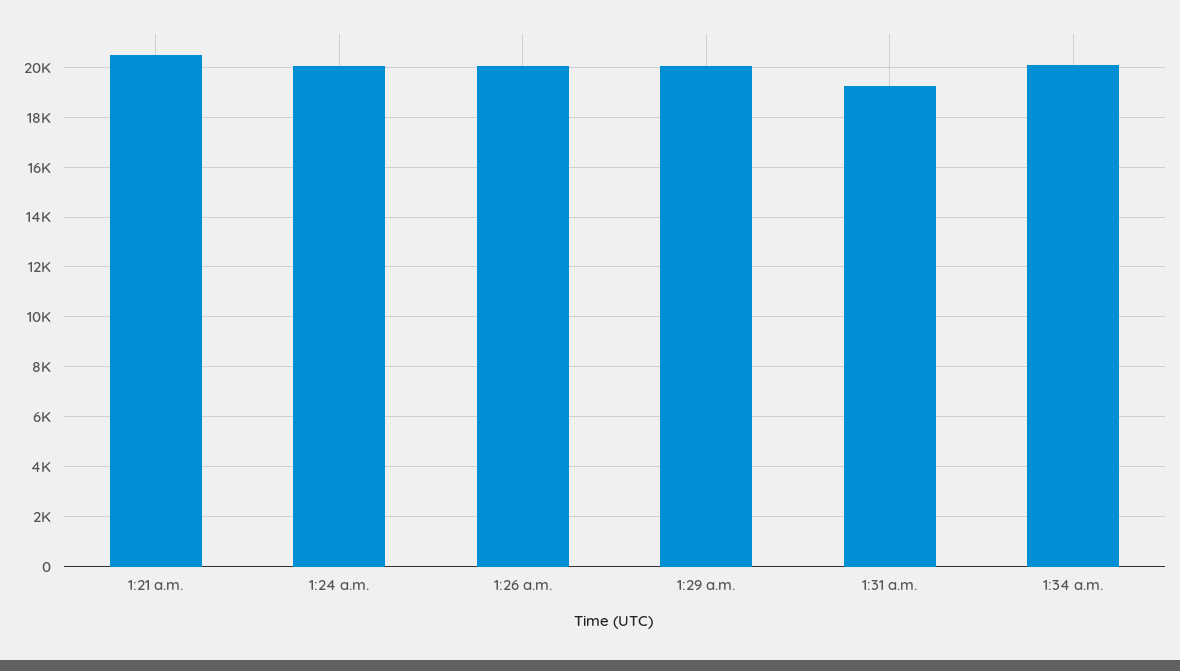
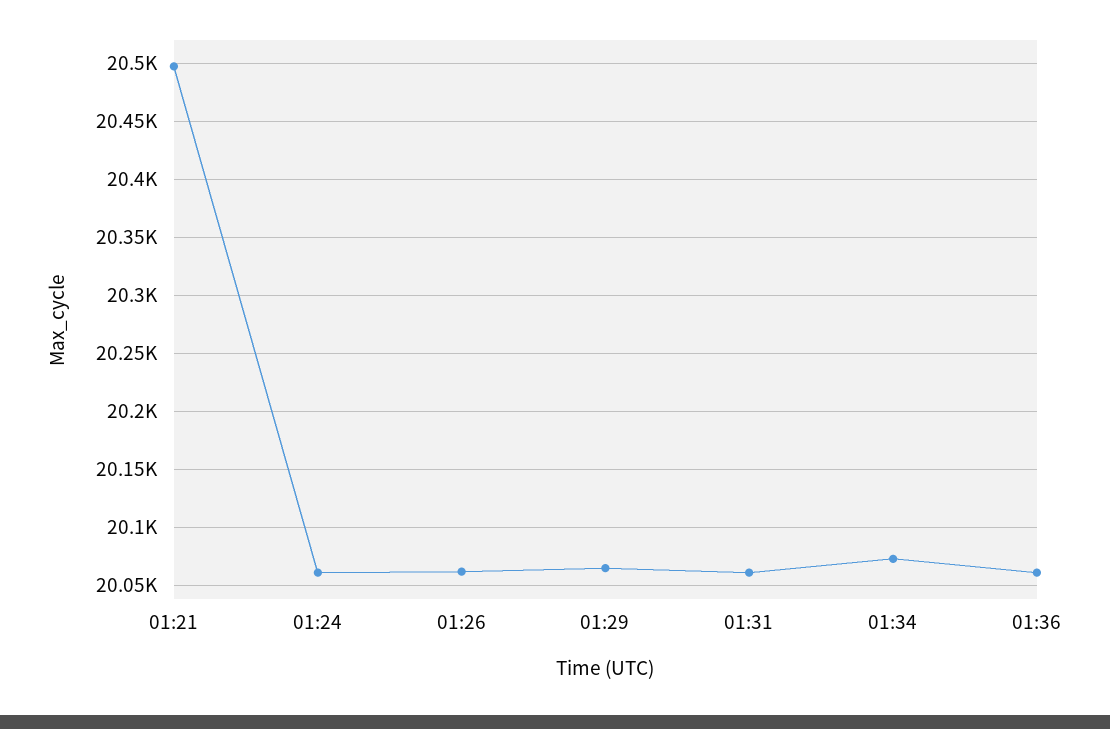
1:31 a.m.: 19250 -> 20060
01:36: none -> 20060

